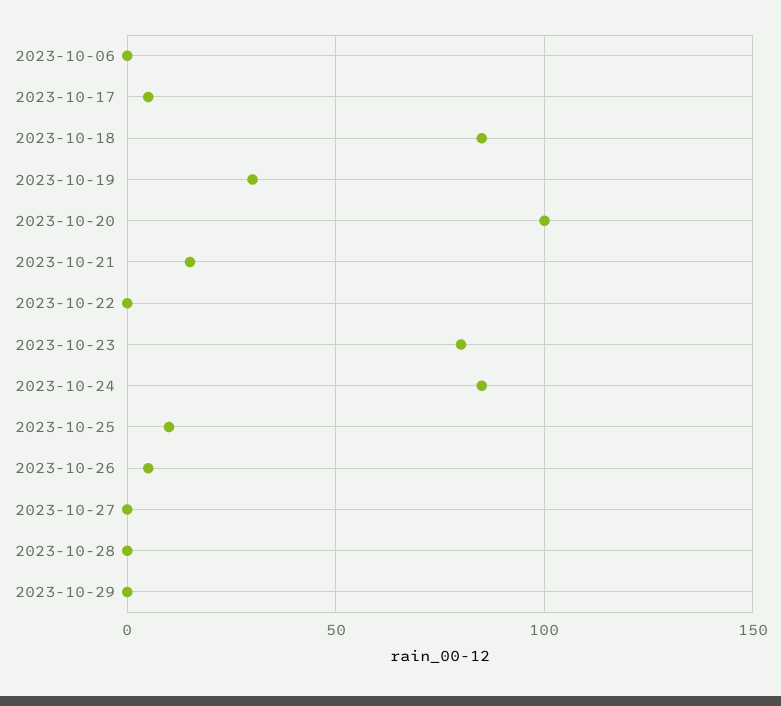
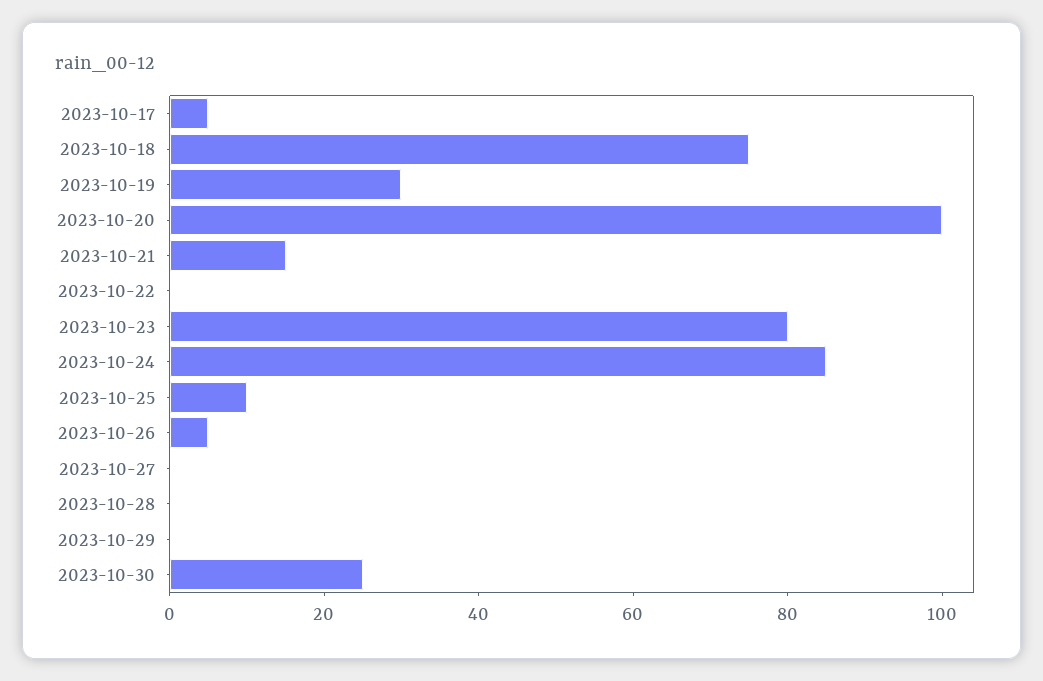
2023-10-06: 0 -> none
2023-10-18: 85 -> 75
2023-10-30: none -> 25

